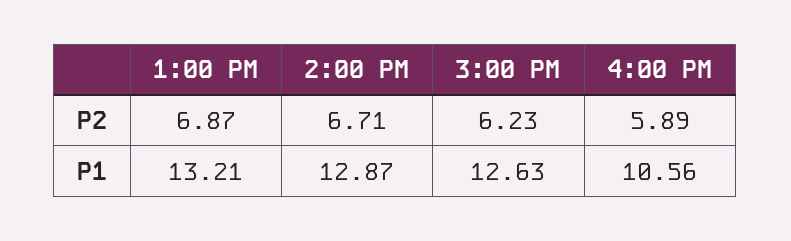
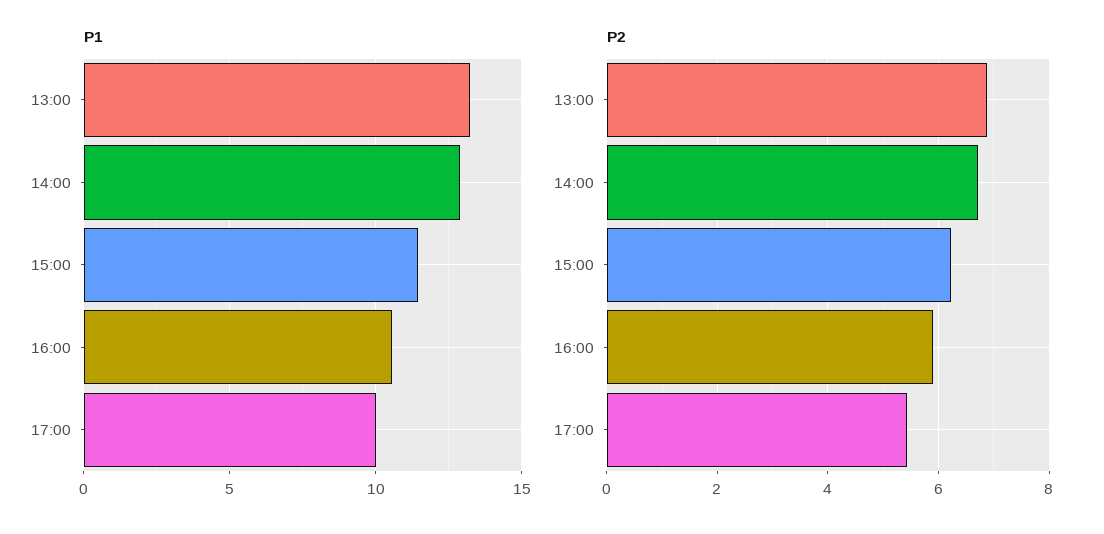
P1, 3:00 PM: 12.63 -> 11.5
P1, 17:00: none -> 10
P2, 17:00: none -> 5.4

